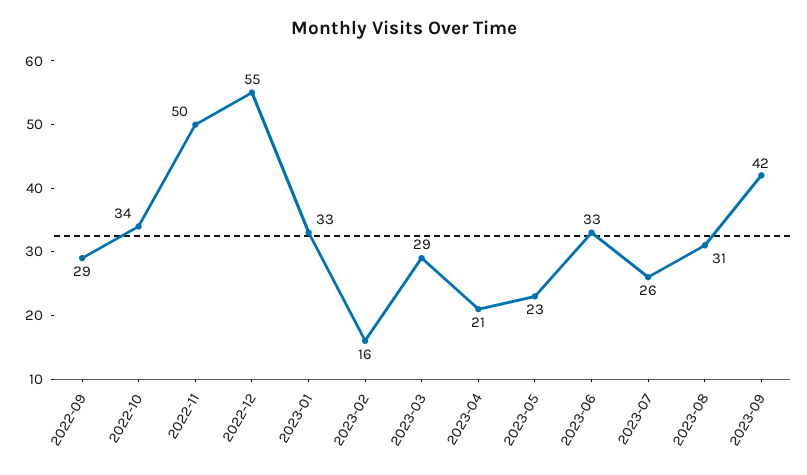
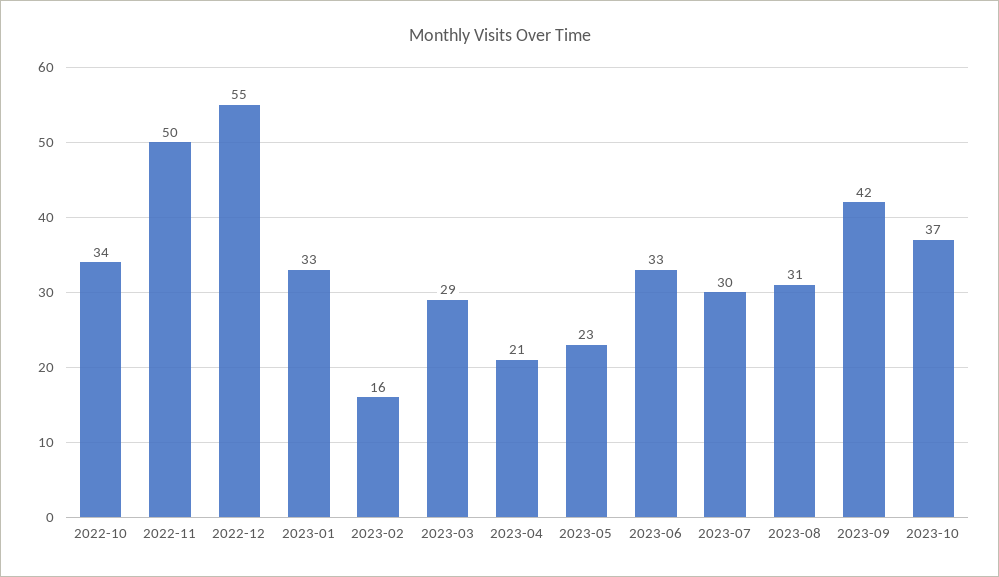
2022-09: 29 -> none
2023-07: 26 -> 30
2023-10: none -> 37

